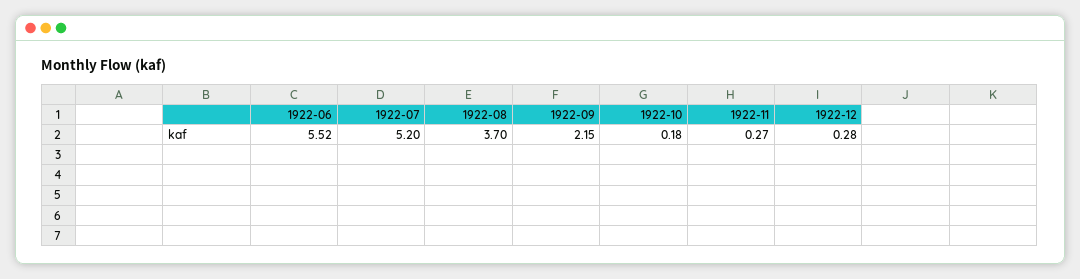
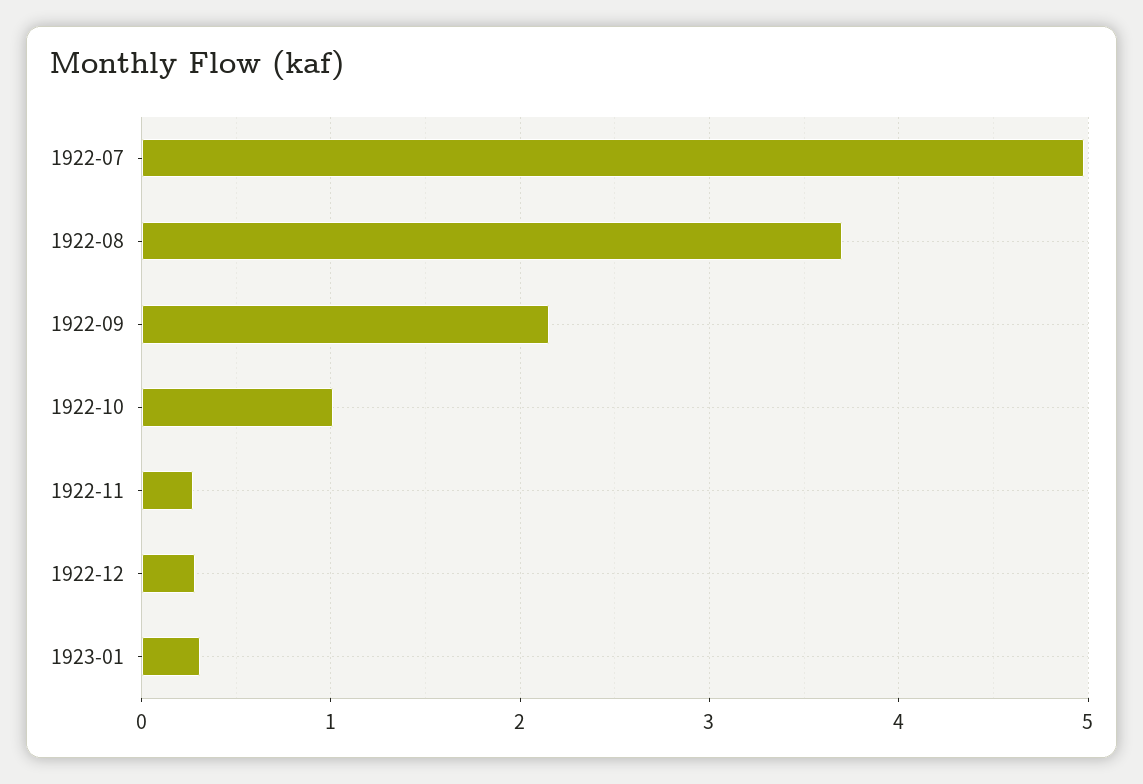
1922-06: 5.52 -> none
1922-07: 5.2 -> 5
1922-10: 0.18 -> 1
1923-01: none -> 0.3

